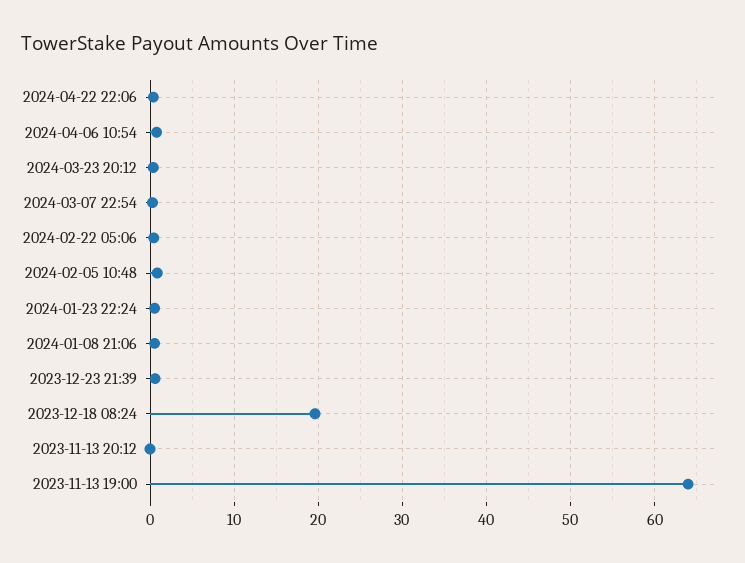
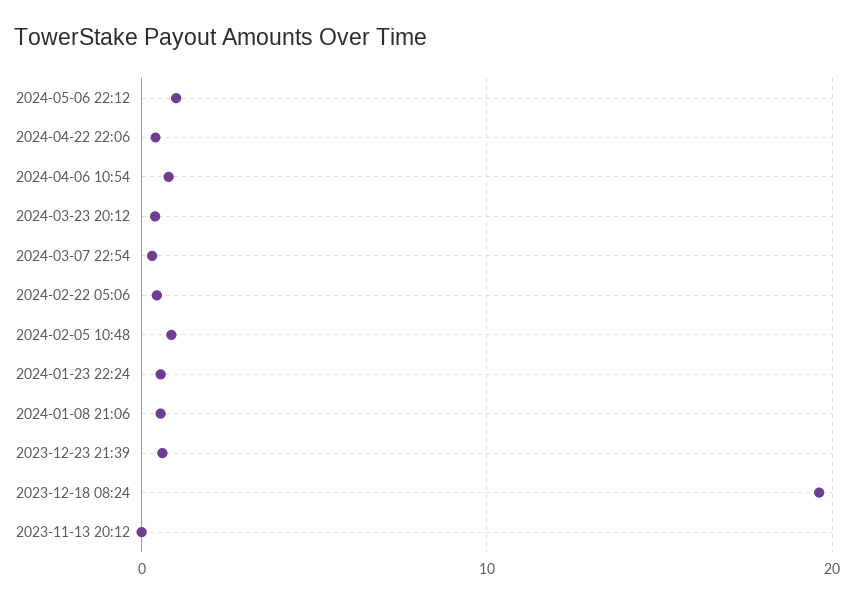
2023-11-13 19:00: 64 -> none
2024-05-06 22:12: none -> 1

